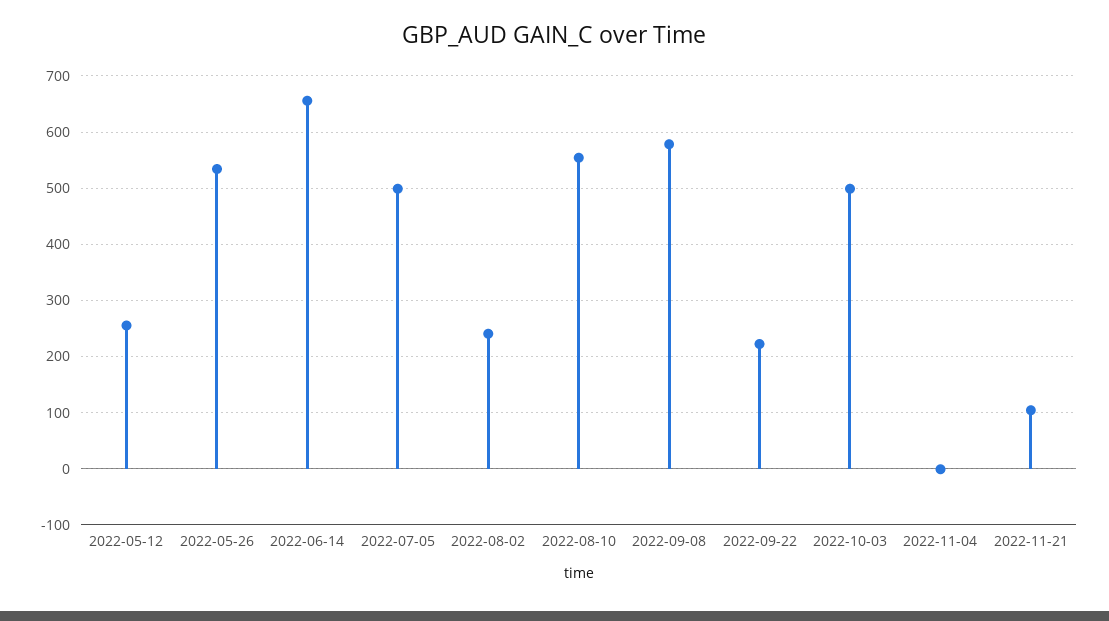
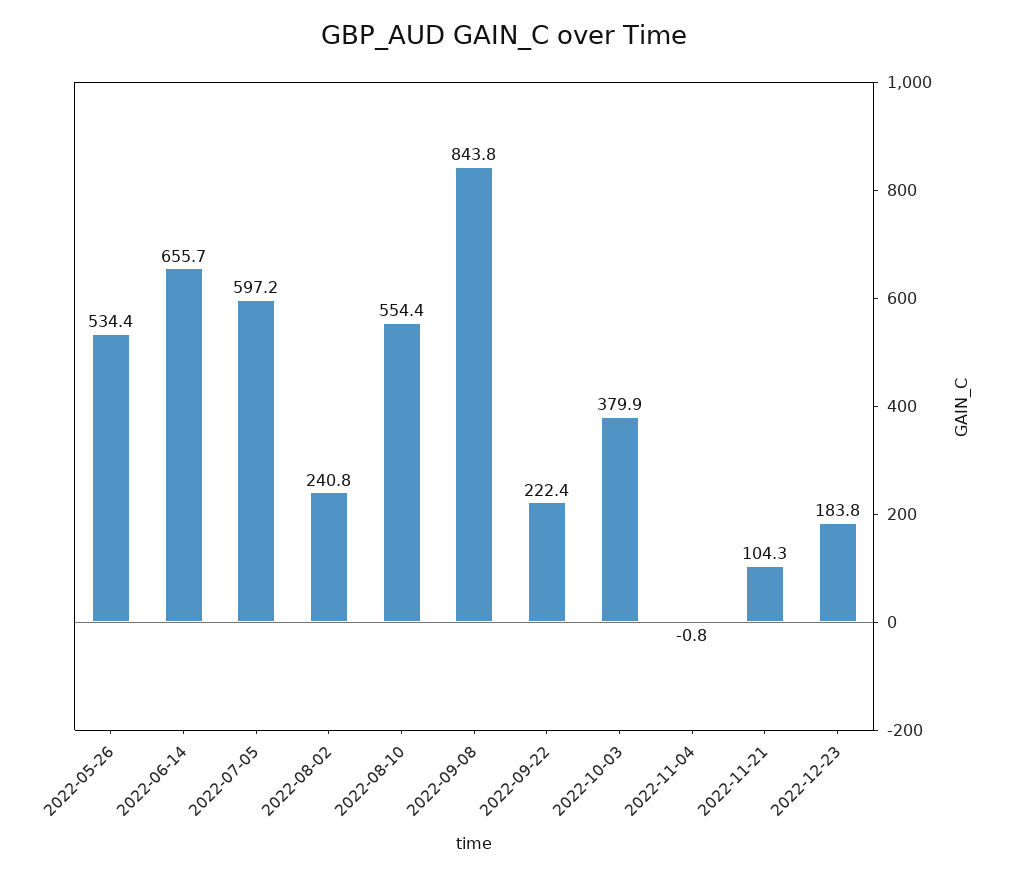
2022-05-12: 260 -> none
2022-07-05: 500 -> 597.2
2022-09-08: 580 -> 843.8
2022-10-03: 500 -> 379.9
2022-12-23: none -> 183.8

